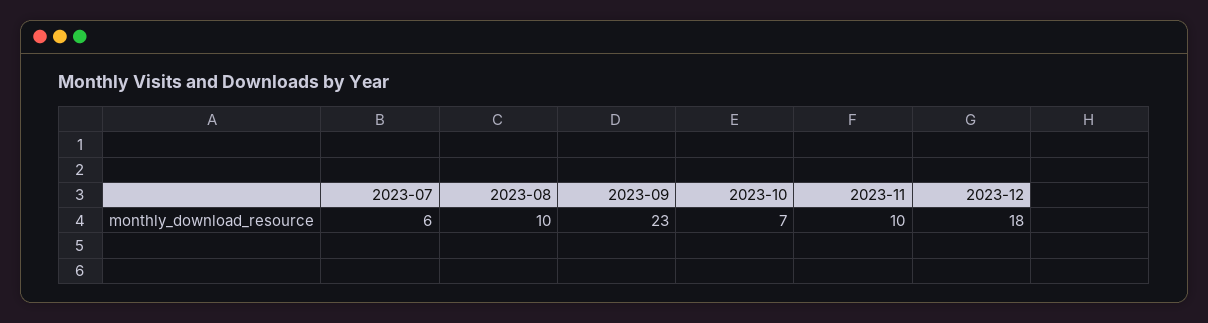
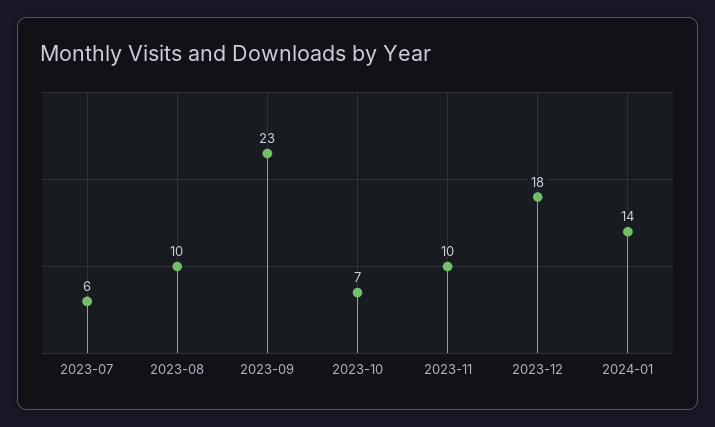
2024-01: none -> 14

